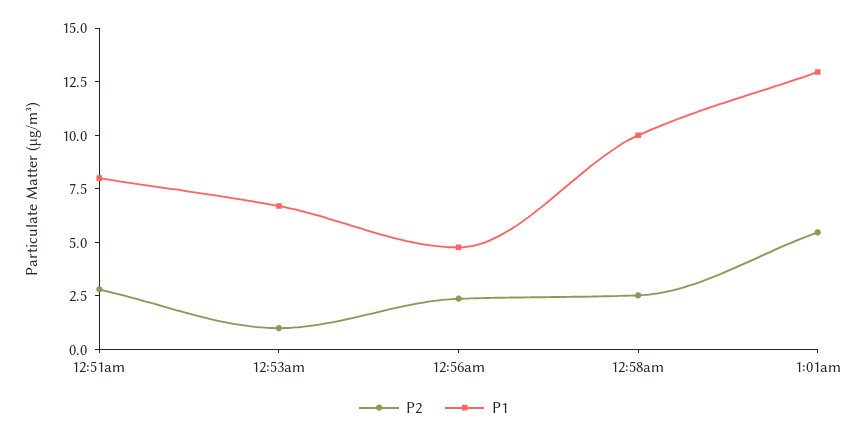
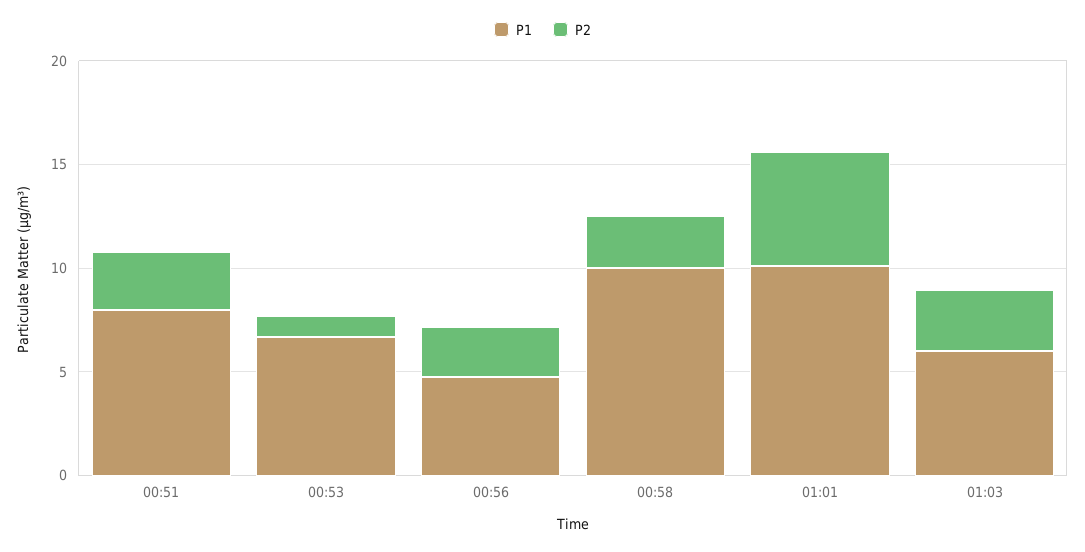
P1, 1:01am: 13 -> 10
P1, 01:03: none -> 6
P2, 01:03: none -> 3

